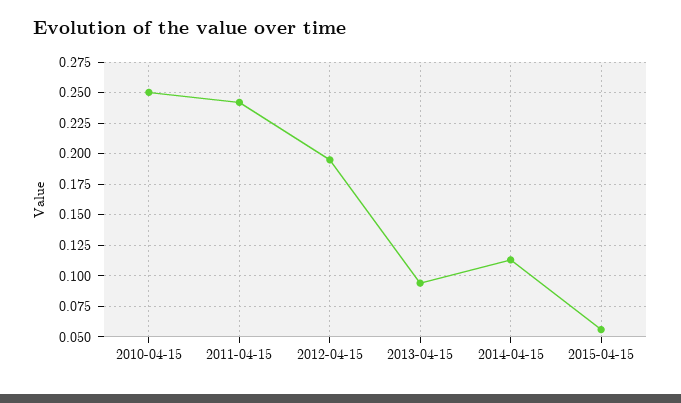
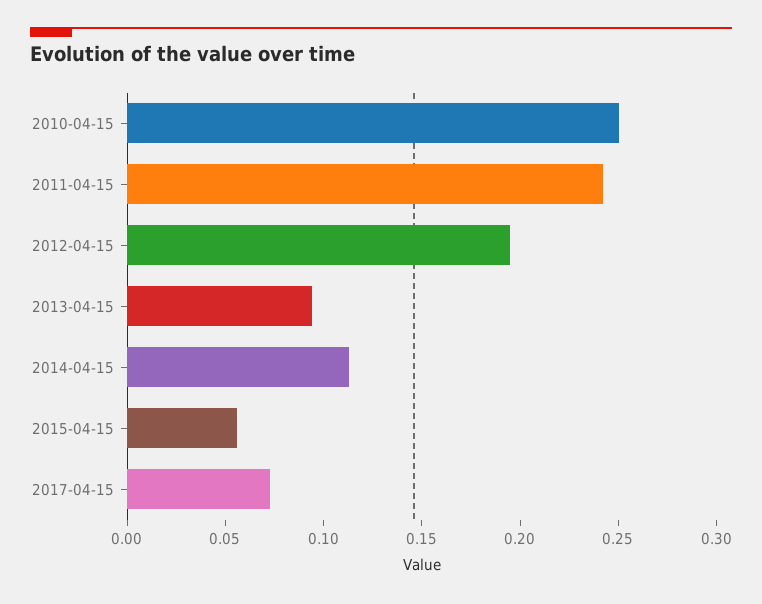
2017-04-15: none -> 0.07

